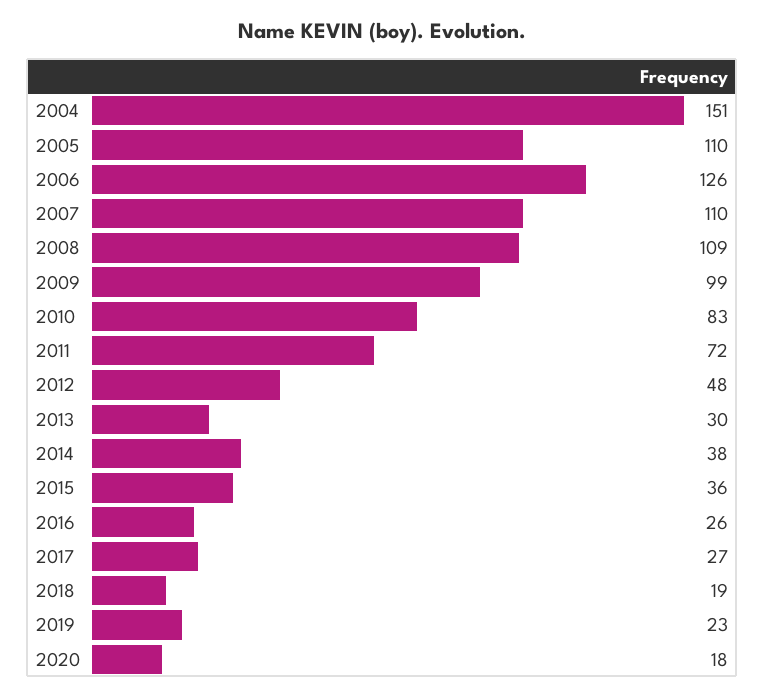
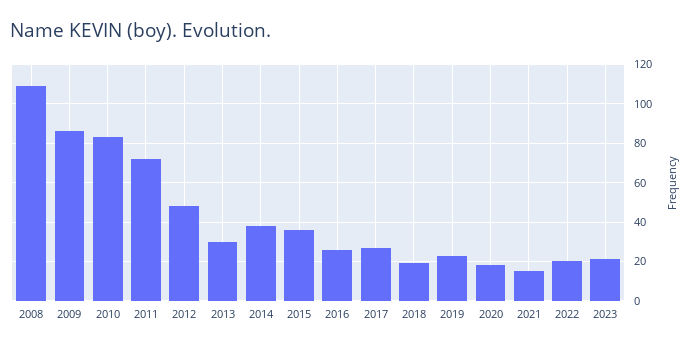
2004: 151 -> none
2005: 110 -> none
2006: 126 -> none
2007: 110 -> none
2009: 99 -> 85
2021: none -> 15
2022: none -> 20
2023: none -> 20

